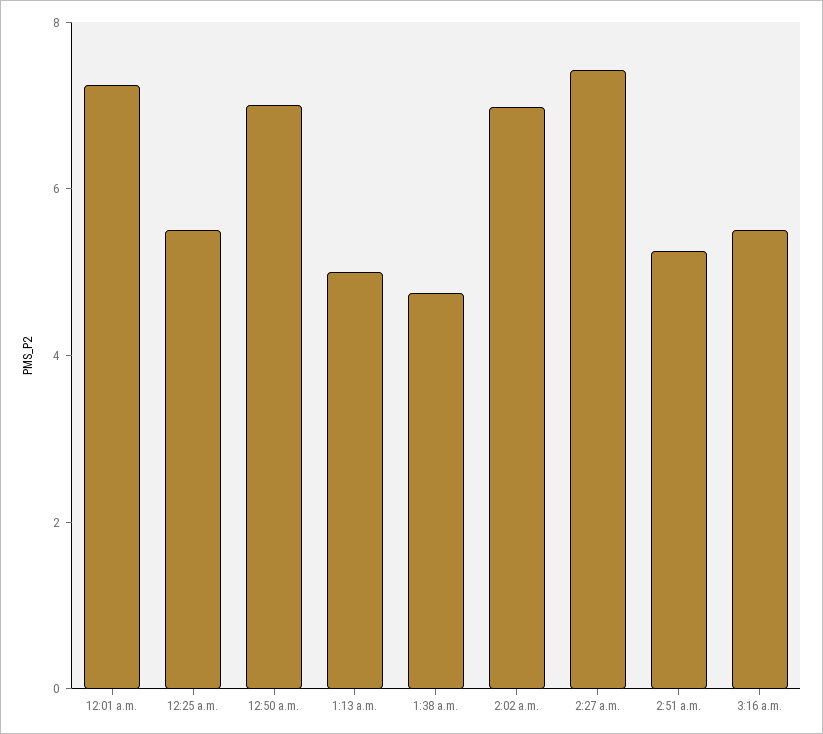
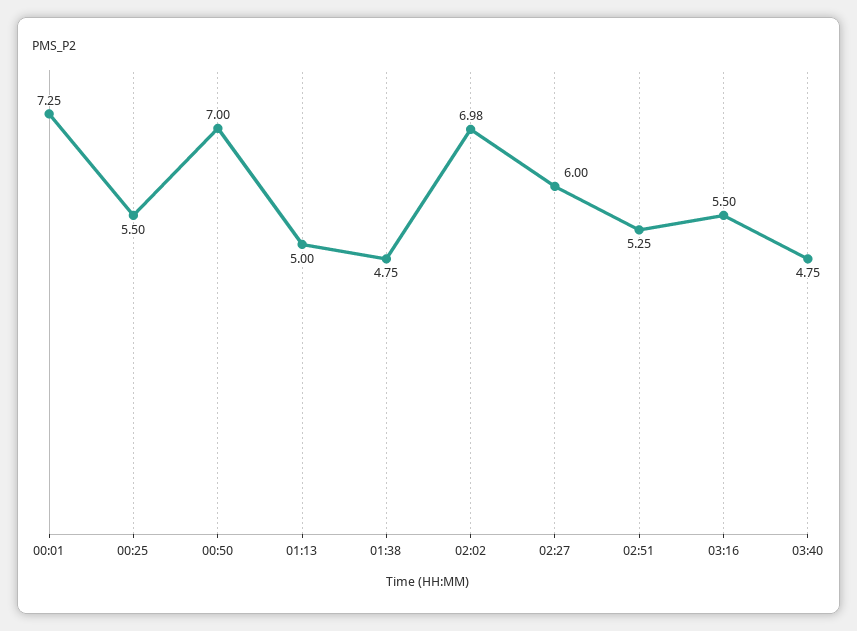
2:27 a.m.: 7.5 -> 6
03:40: none -> 4.75

